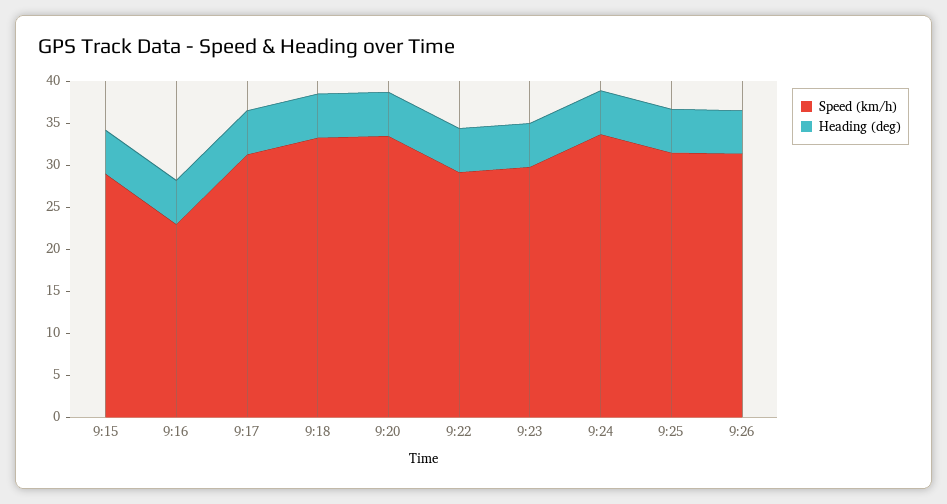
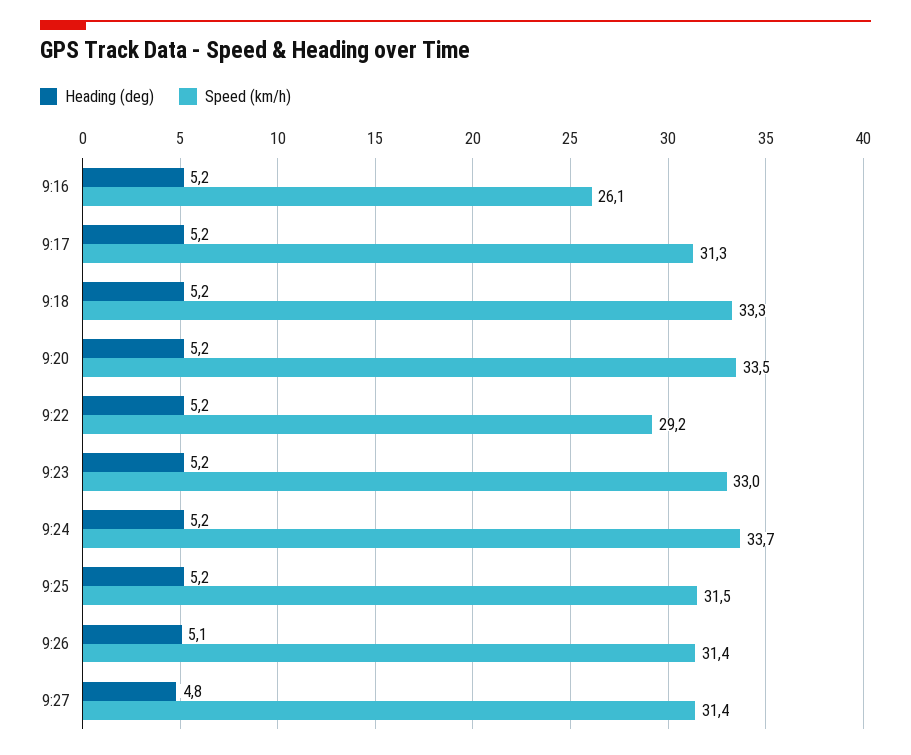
Speed (km/h), 9:15: 29 -> none
Heading (deg), 9:15: 5 -> none
Speed (km/h), 9:16: 23 -> 26.1
Speed (km/h), 9:23: 30 -> 33
Heading (deg), 9:27: none -> 4.8
Speed (km/h), 9:27: none -> 31.4

